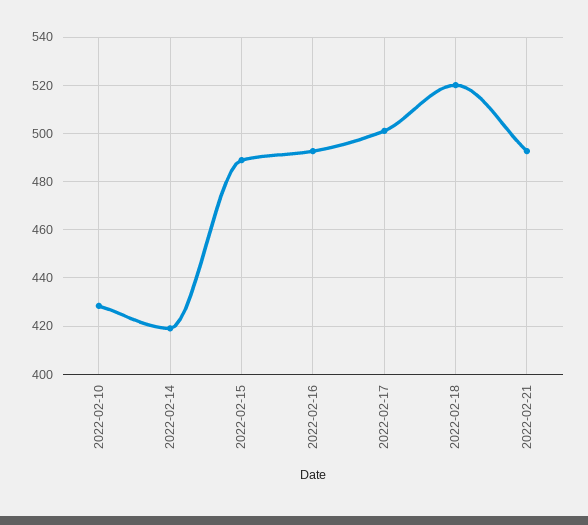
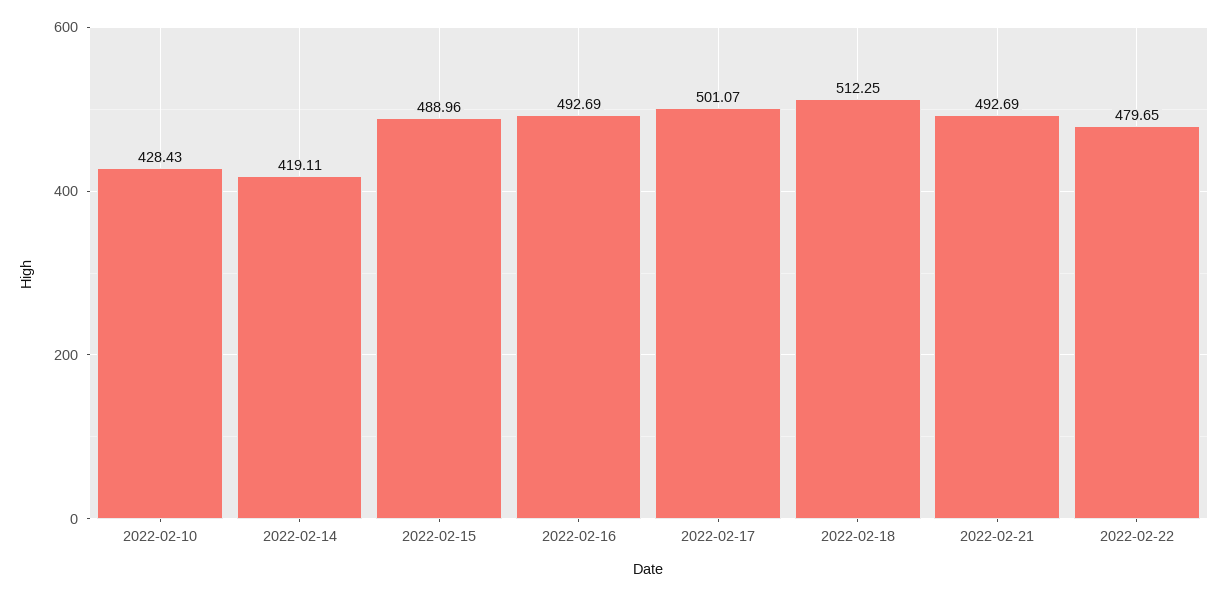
2022-02-18: 520 -> 512.25
2022-02-22: none -> 479.65

